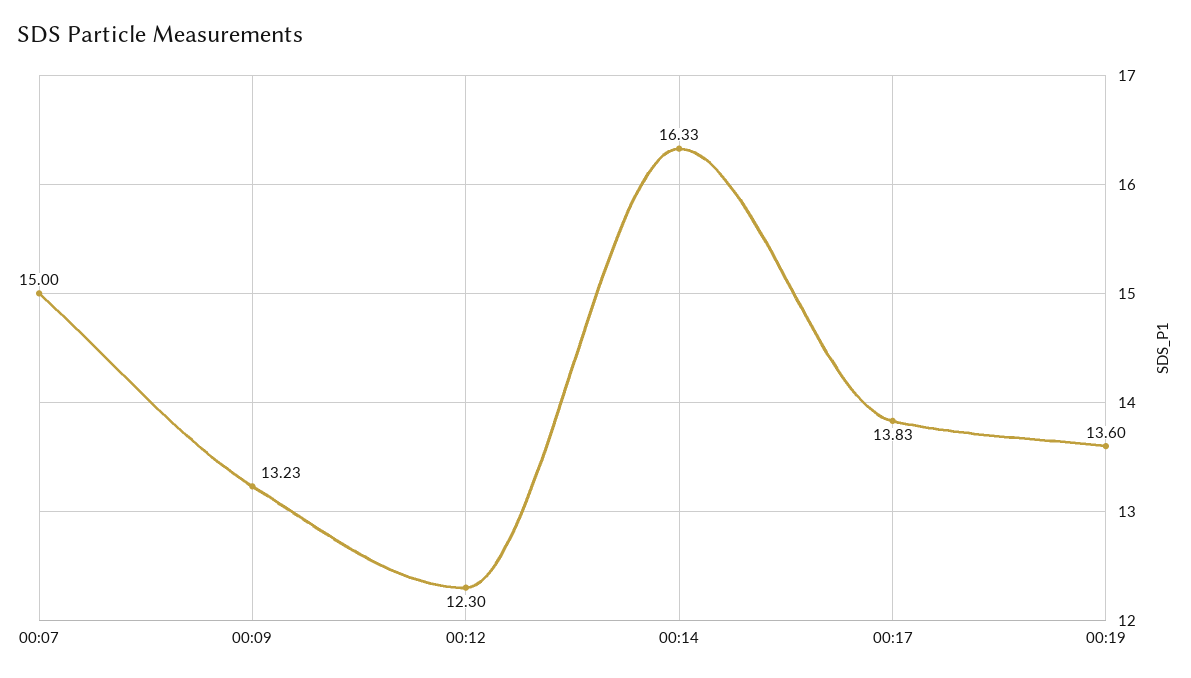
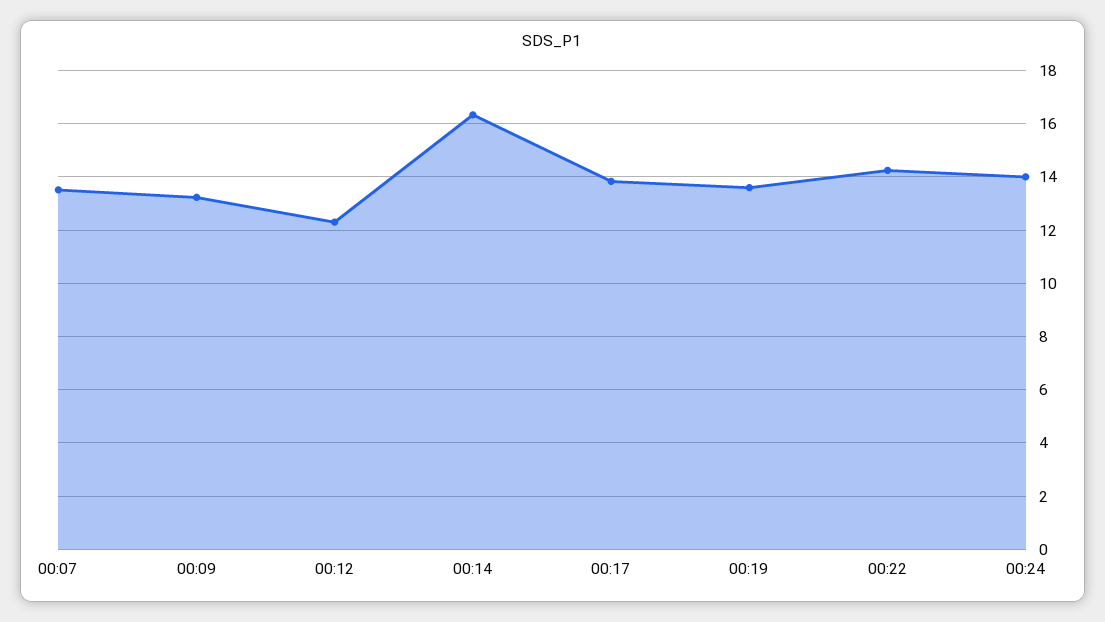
00:07: 15 -> 13.5
00:22: none -> 14.25
00:24: none -> 14

